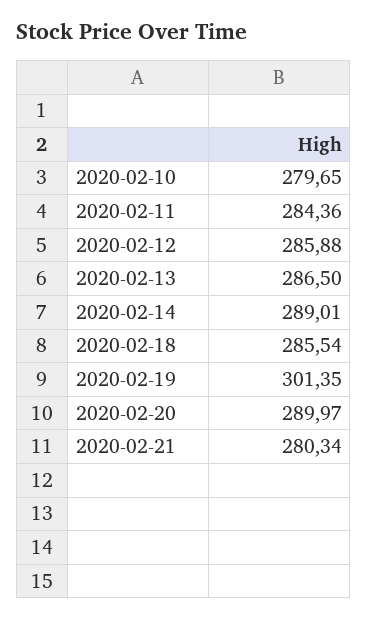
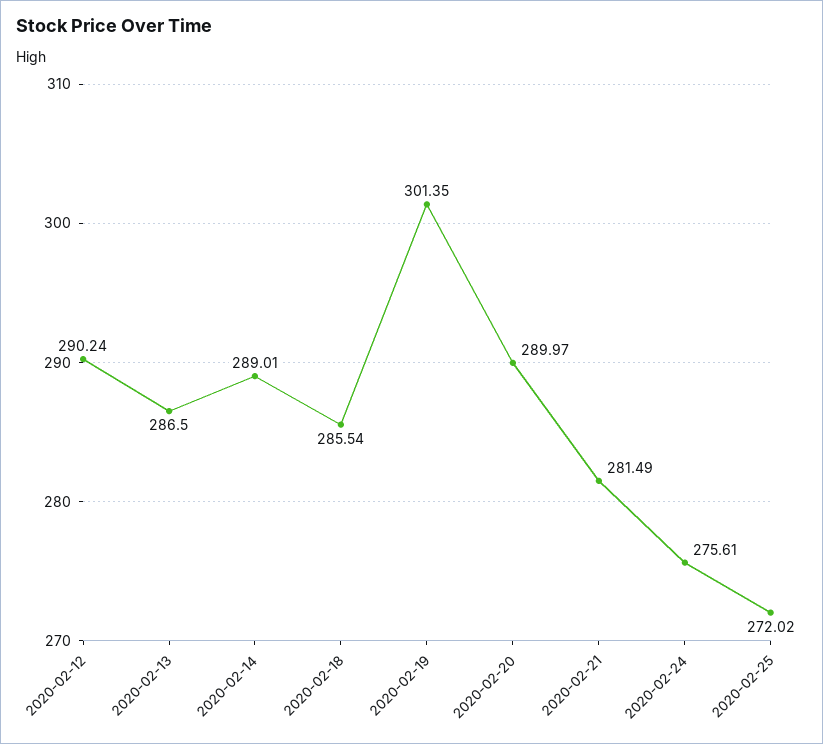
2020-02-10: 279.65 -> none
2020-02-11: 284.36 -> none
2020-02-12: 285.88 -> 290.24
2020-02-21: 280.34 -> 281.49
2020-02-24: none -> 275.61
2020-02-25: none -> 272.02

